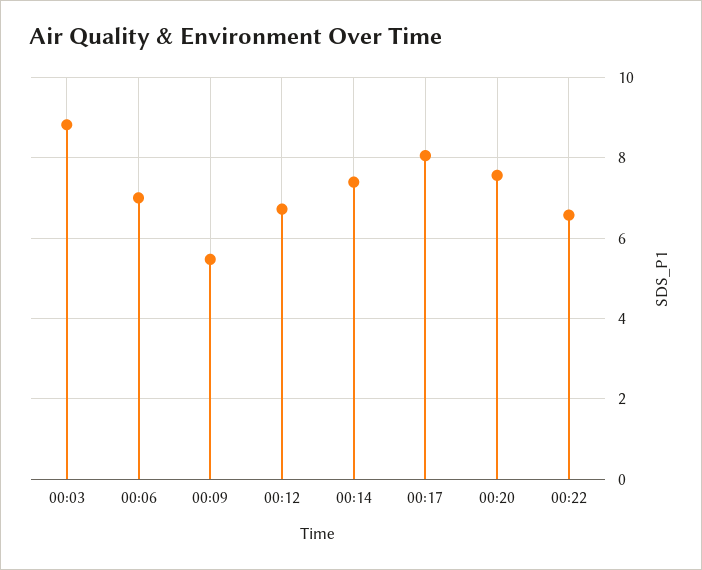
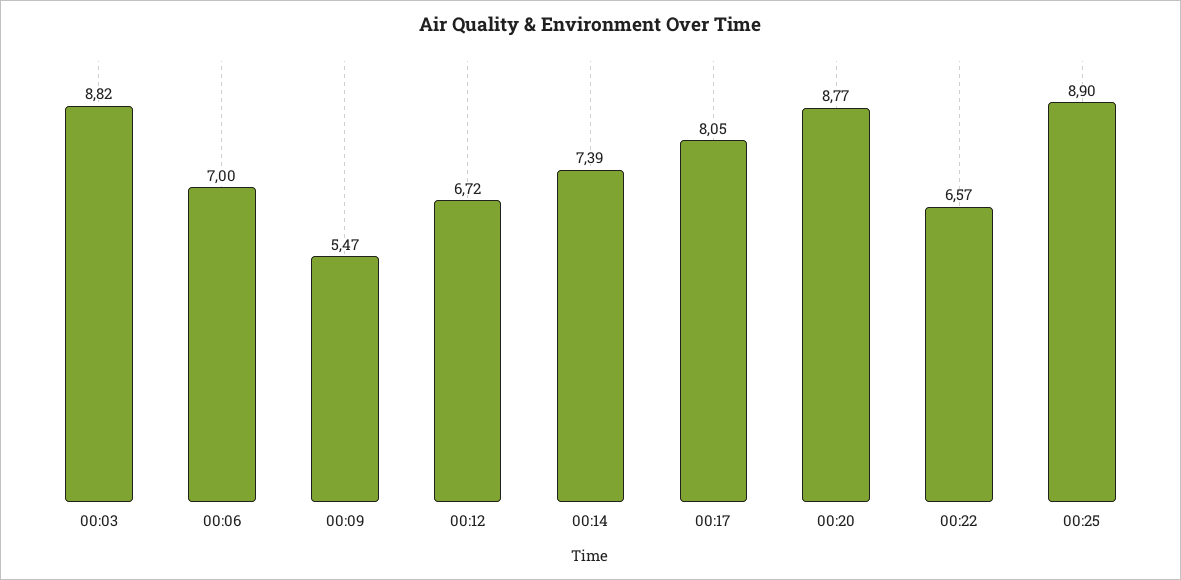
00:20: 7.6 -> 8.77
00:25: none -> 8.9

